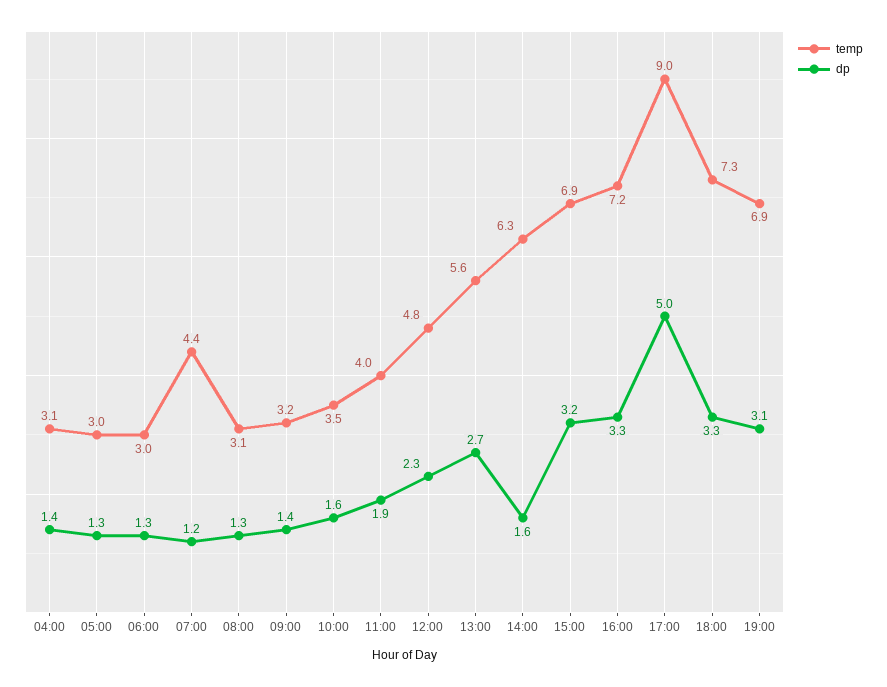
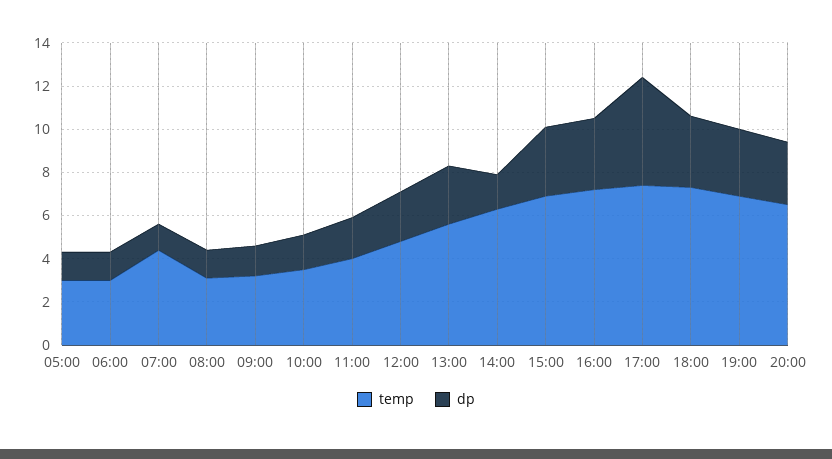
temp, 04:00: 3.1 -> none
dp, 04:00: 1.4 -> none
temp, 17:00: 9 -> 7.5
temp, 20:00: none -> 6.5
dp, 20:00: none -> 3

